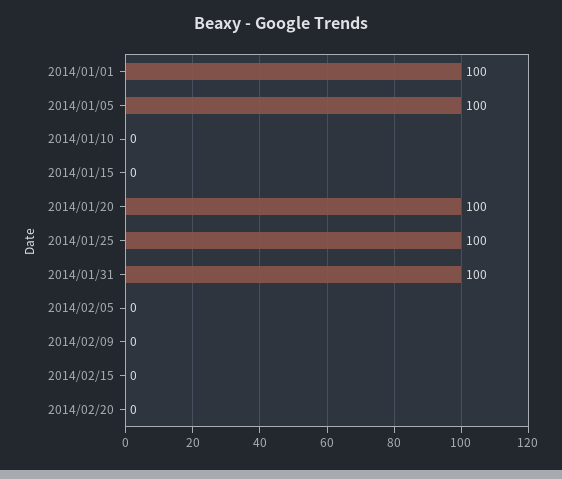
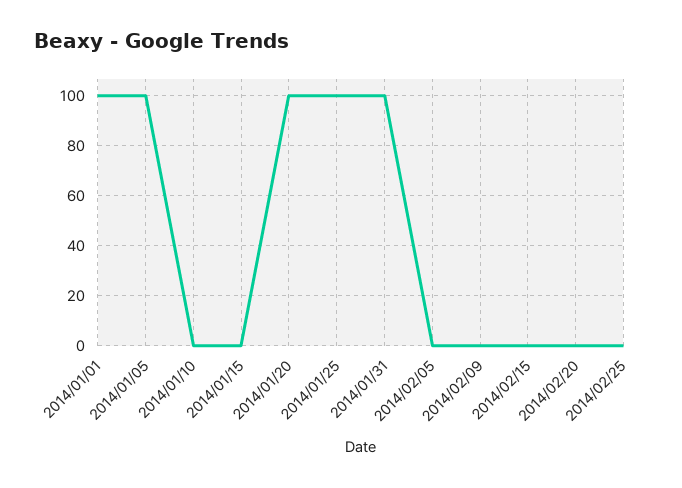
2014/02/25: none -> 0

